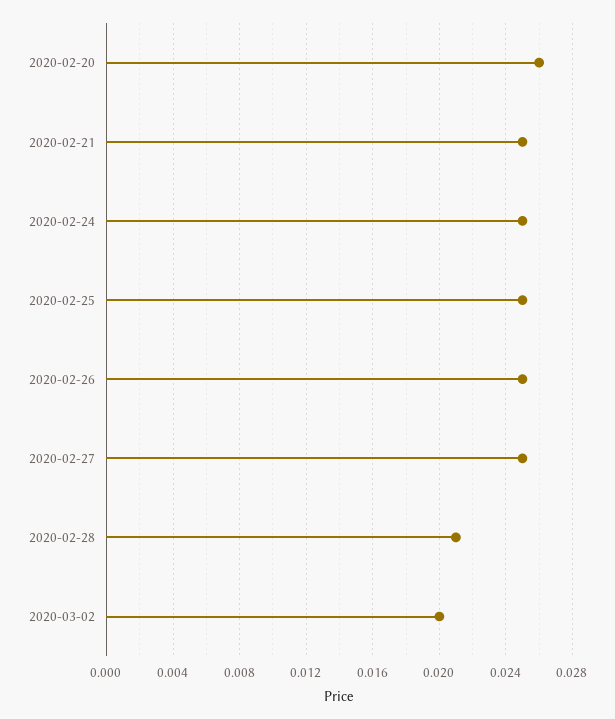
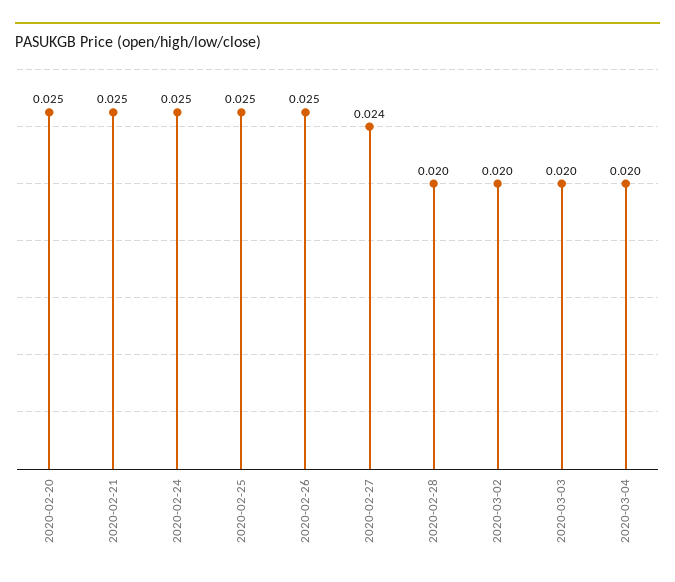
2020-02-20: 0.026 -> 0.025
2020-02-27: 0.025 -> 0.024
2020-02-28: 0.021 -> 0.02
2020-03-03: none -> 0.02
2020-03-04: none -> 0.02

